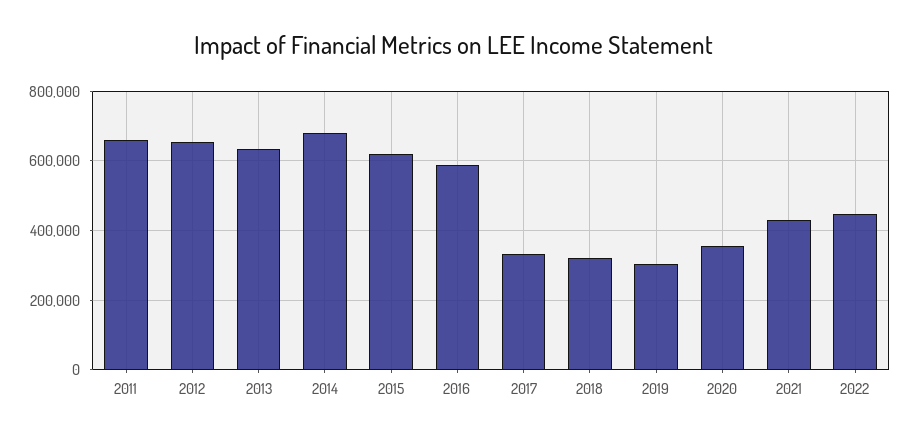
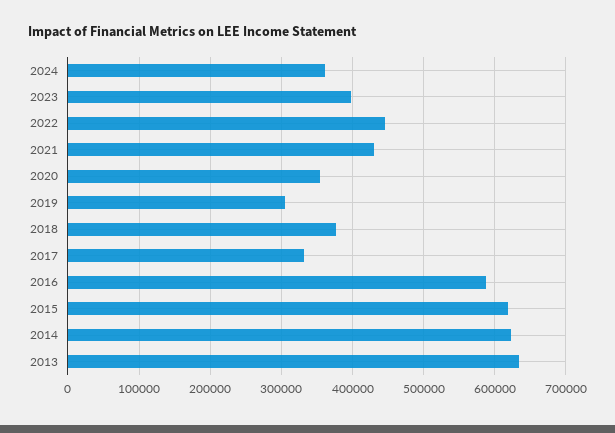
2011: 660000 -> none
2012: 660000 -> none
2014: 680000 -> 620000
2018: 320000 -> 380000
2024: none -> 360000
2023: none -> 400000

